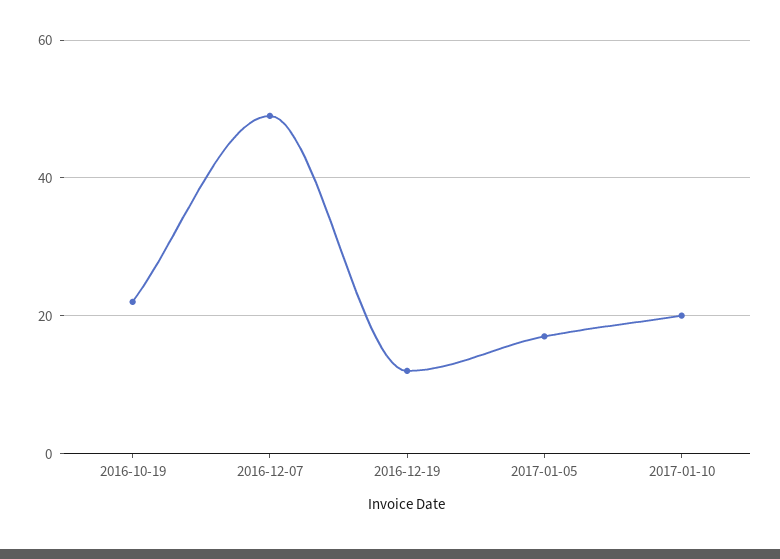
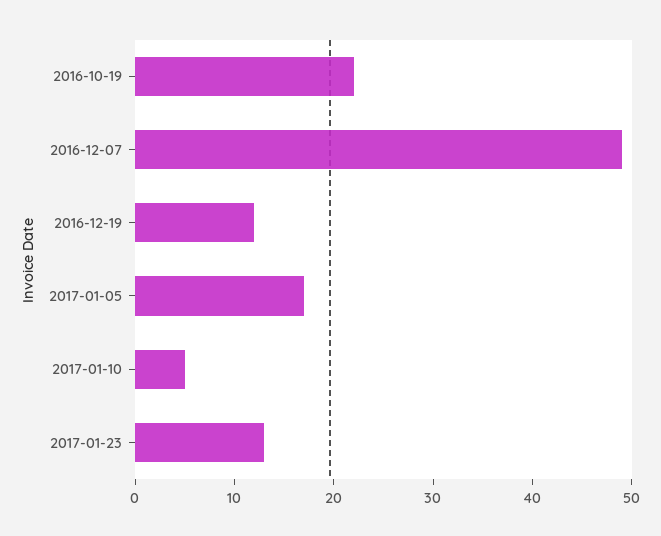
2017-01-10: 20 -> 5
2017-01-23: none -> 13

